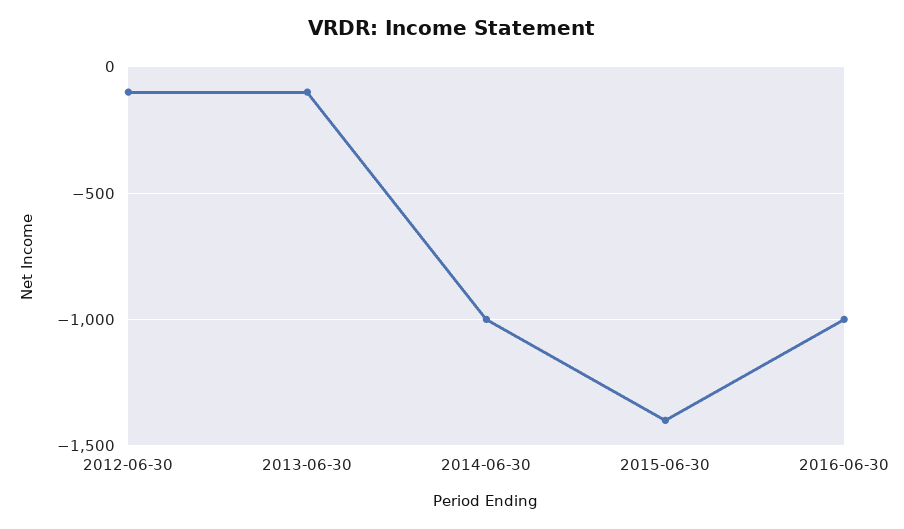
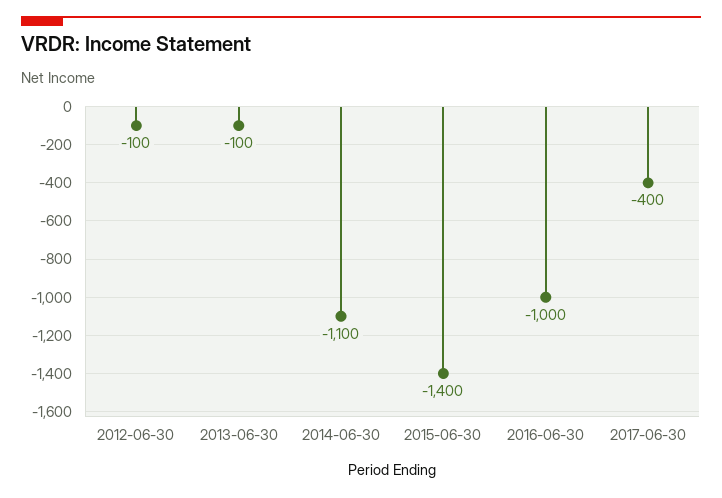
2014-06-30: -1000 -> -1100
2017-06-30: none -> -400

